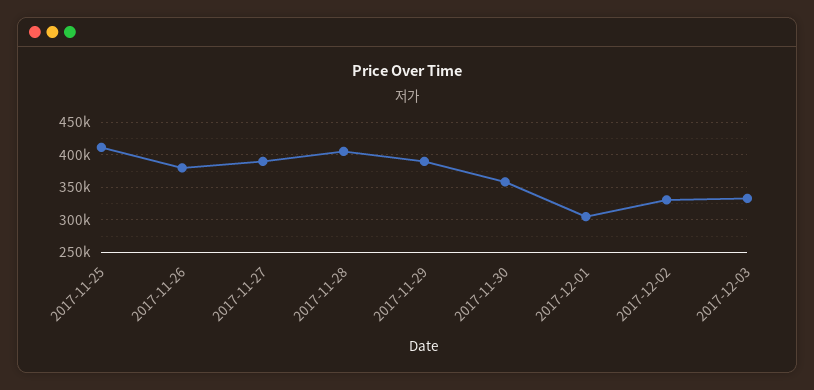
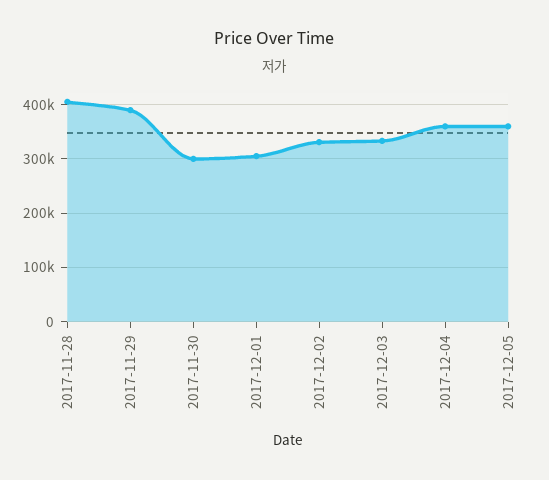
2017-11-25: 410000 -> none
2017-11-26: 380000 -> none
2017-11-27: 390000 -> none
2017-11-30: 360000 -> 300000
2017-12-04: none -> 360000
2017-12-05: none -> 360000

